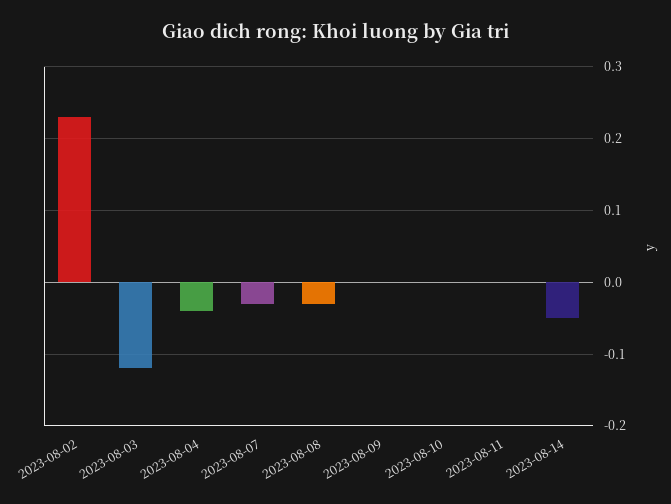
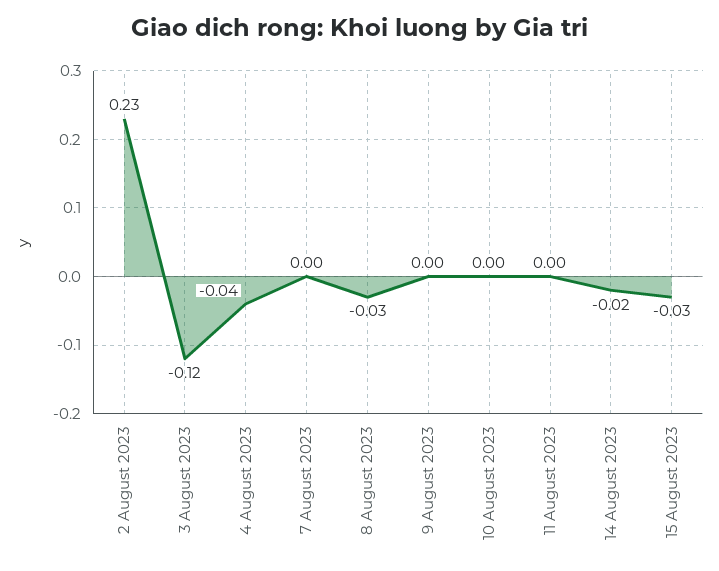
2023-08-07: -0.03 -> 0
2023-08-14: -0.05 -> -0.02
15 August 2023: none -> -0.03

